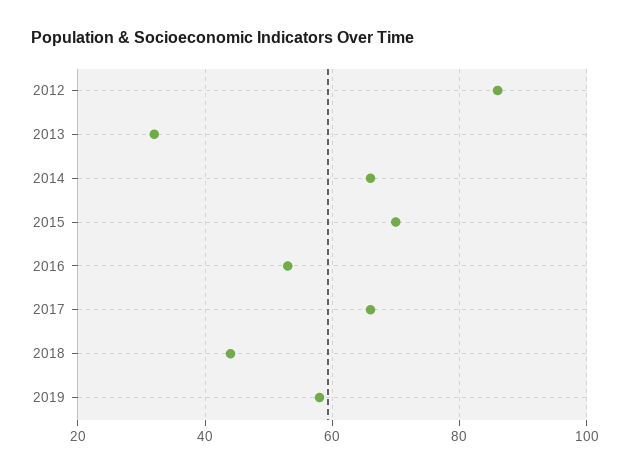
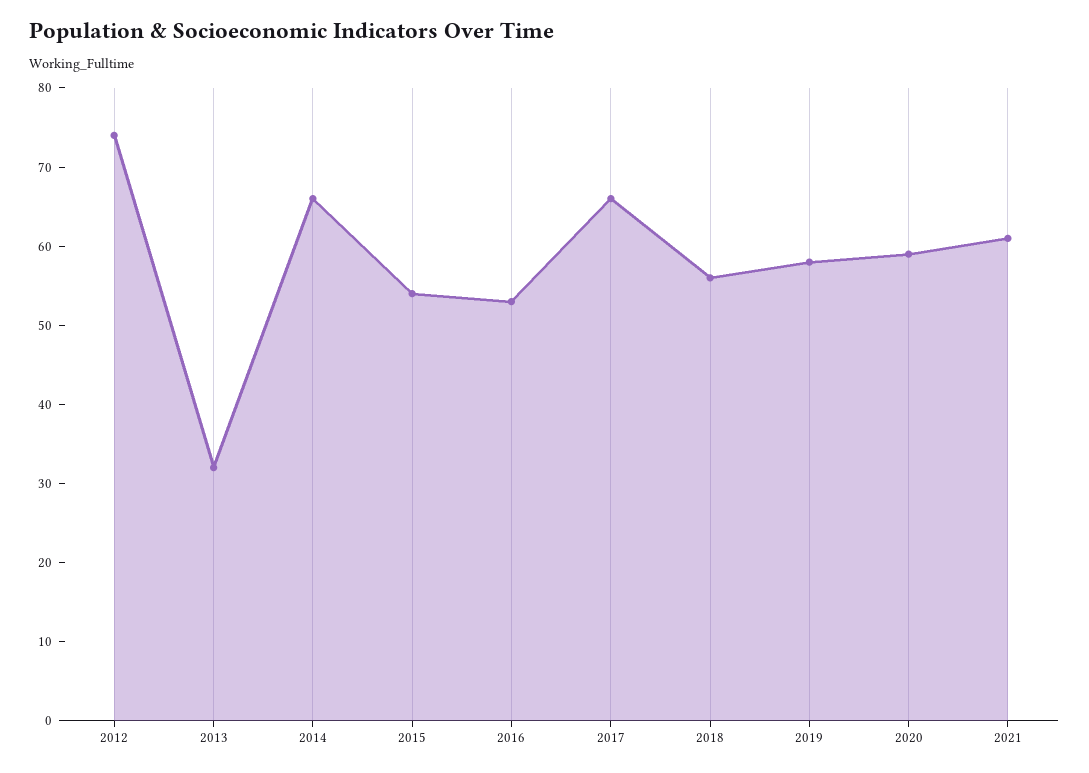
2012: 85 -> 75
2015: 70 -> 55
2018: 45 -> 55
2020: none -> 60
2021: none -> 60

